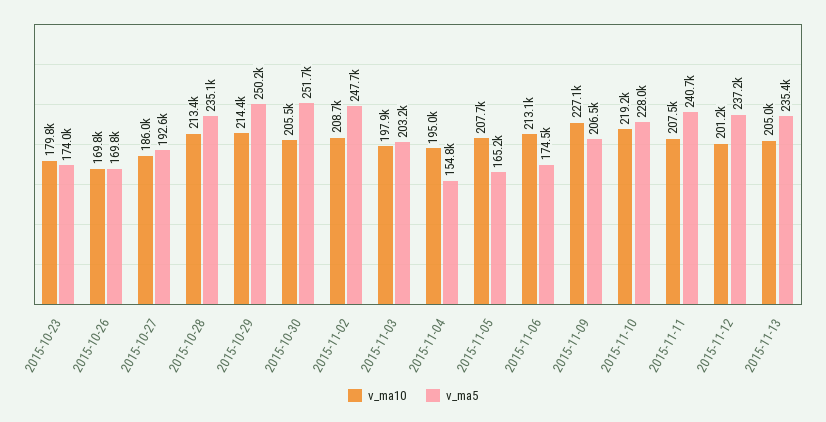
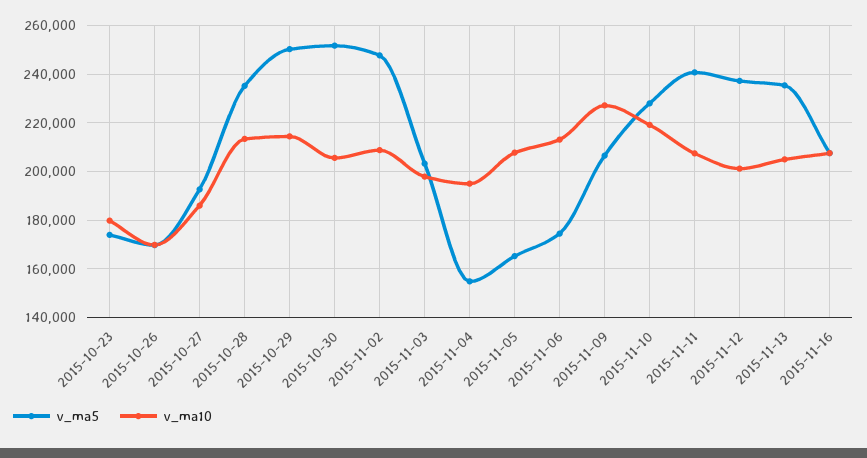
v_ma5, 2015-11-16: none -> 207500
v_ma10, 2015-11-16: none -> 207500

